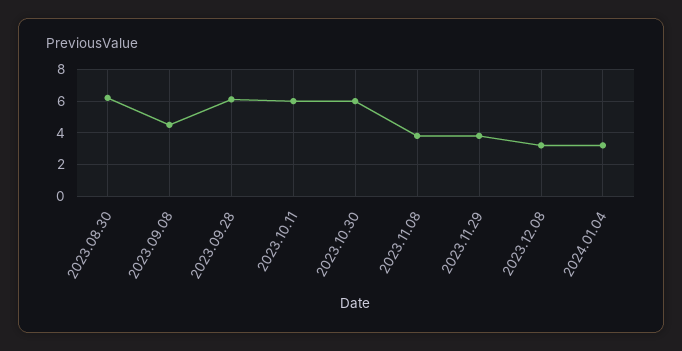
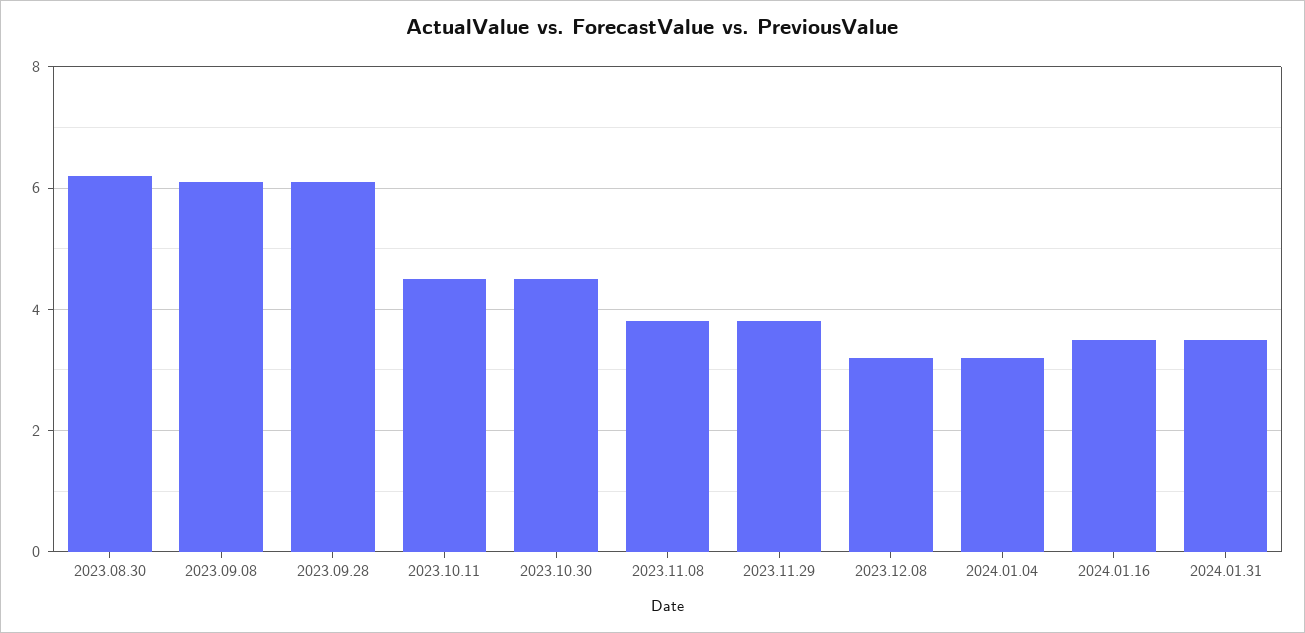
2023.09.08: 4.5 -> 6
2023.10.11: 6 -> 4.5
2023.10.30: 6 -> 4.5
2024.01.16: none -> 3.5
2024.01.31: none -> 3.5

